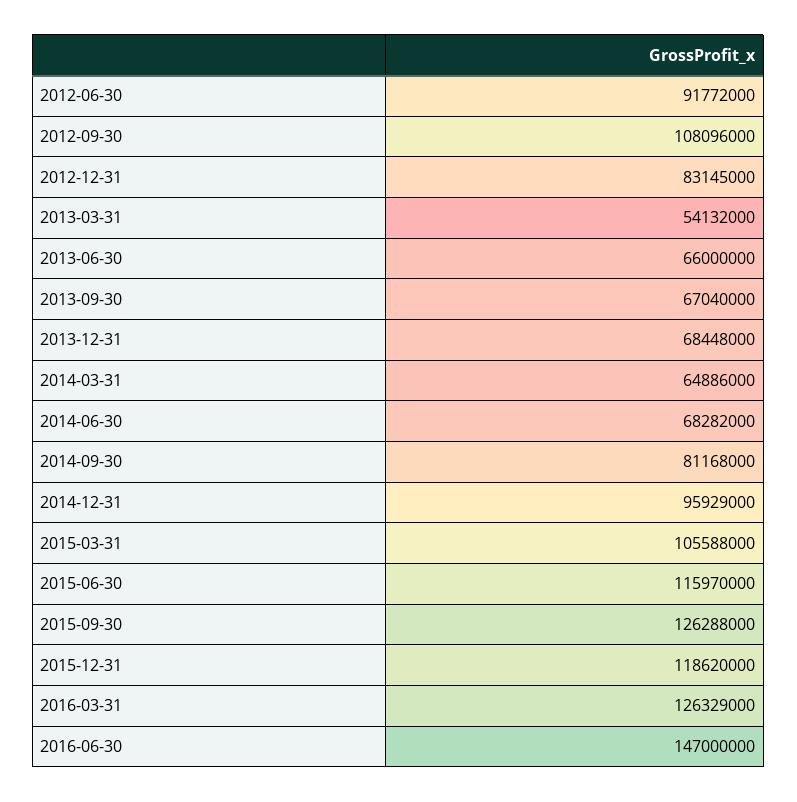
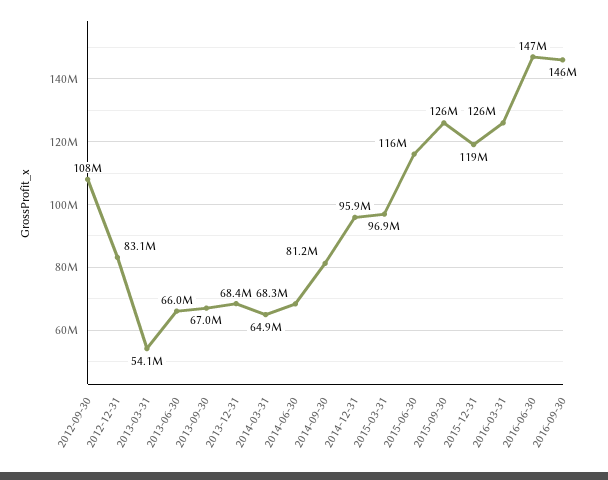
2012-06-30: 91772000 -> none
2015-03-31: 105588000 -> 96900000
2016-09-30: none -> 146000000

